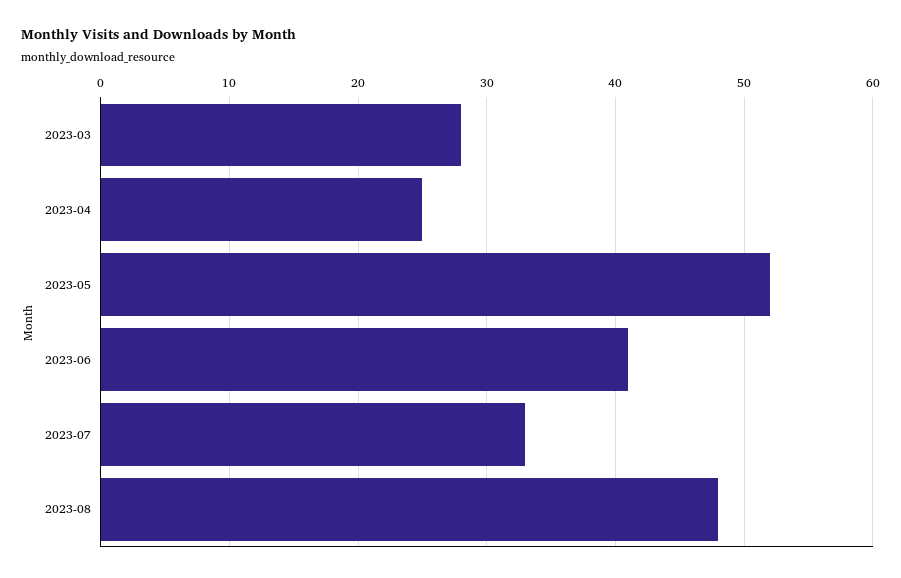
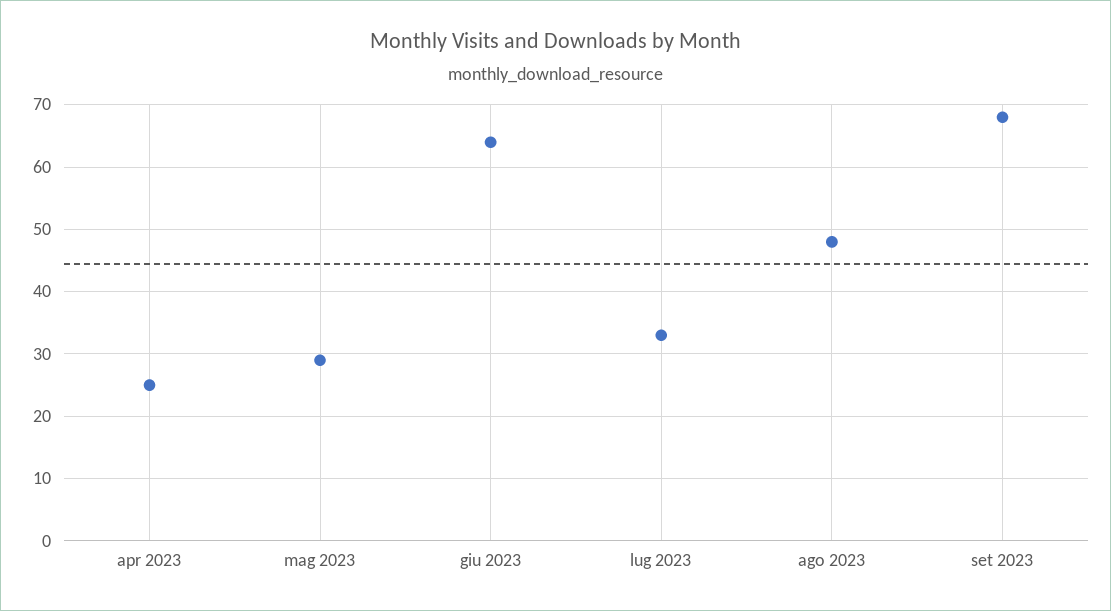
2023-03: 28 -> none
2023-05: 52 -> 29
2023-06: 41 -> 64
set 2023: none -> 68

